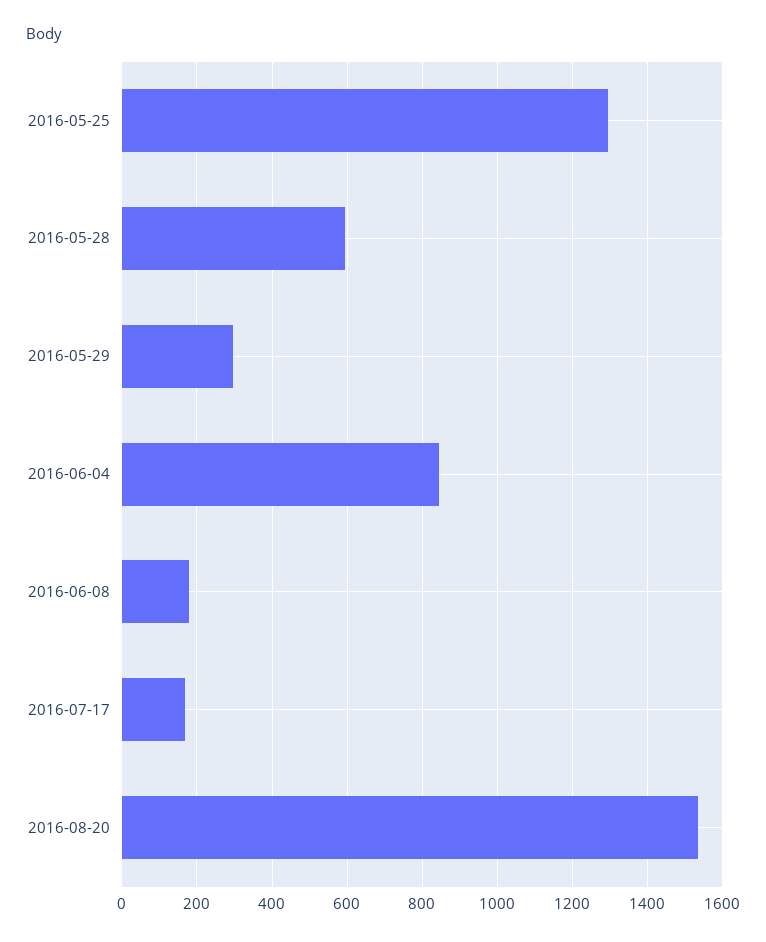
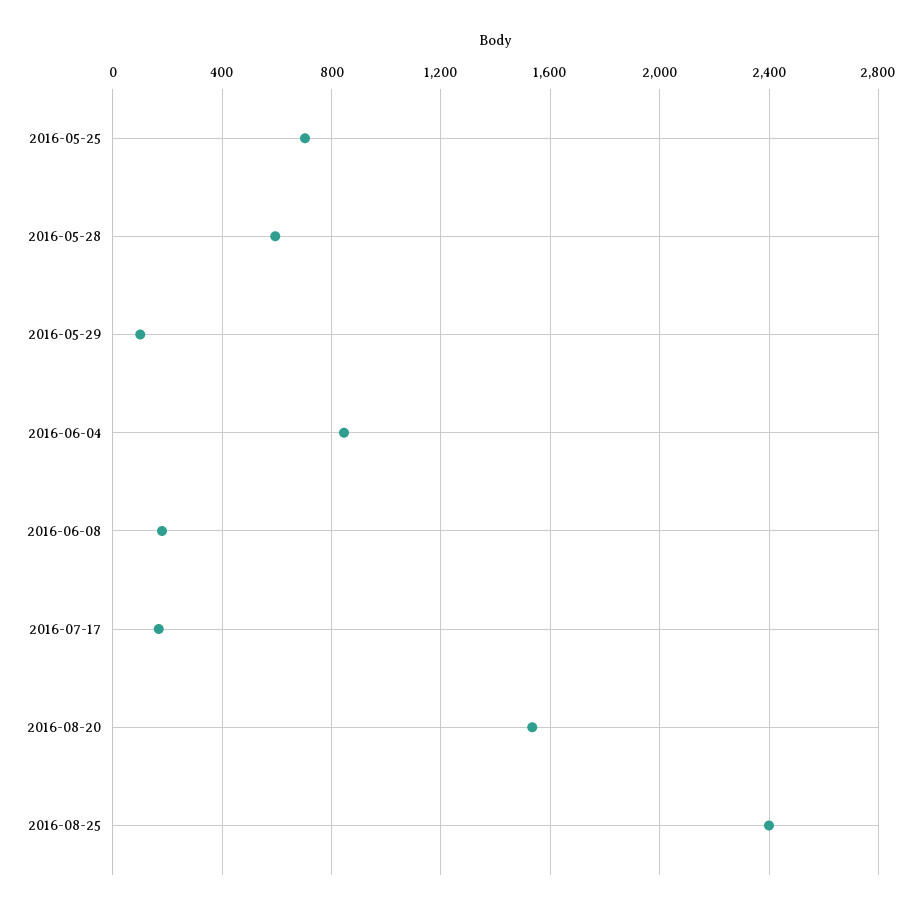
2016-05-25: 1300 -> 700
2016-05-29: 300 -> 100
2016-08-25: none -> 2400

